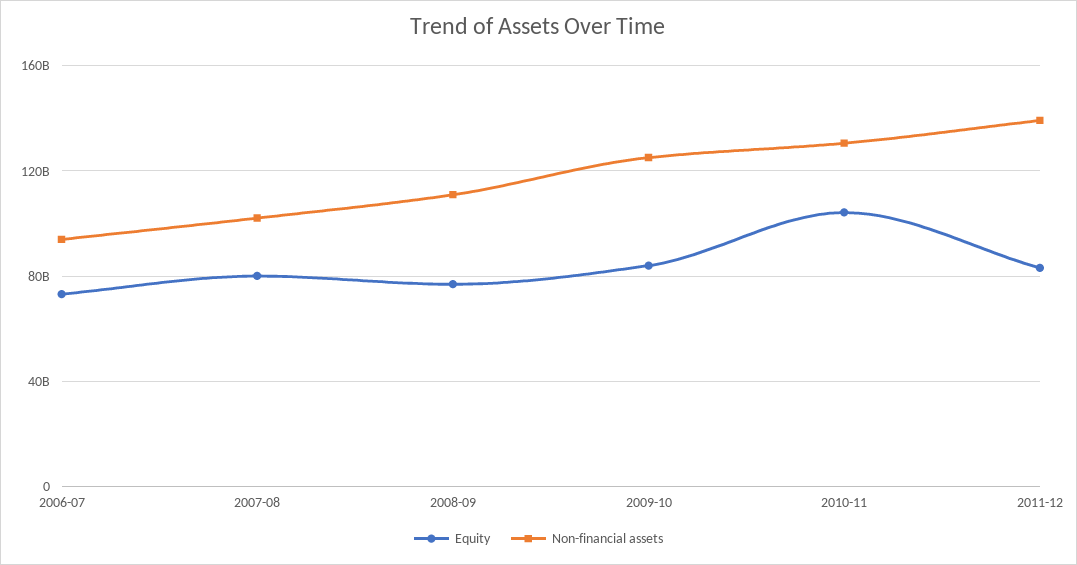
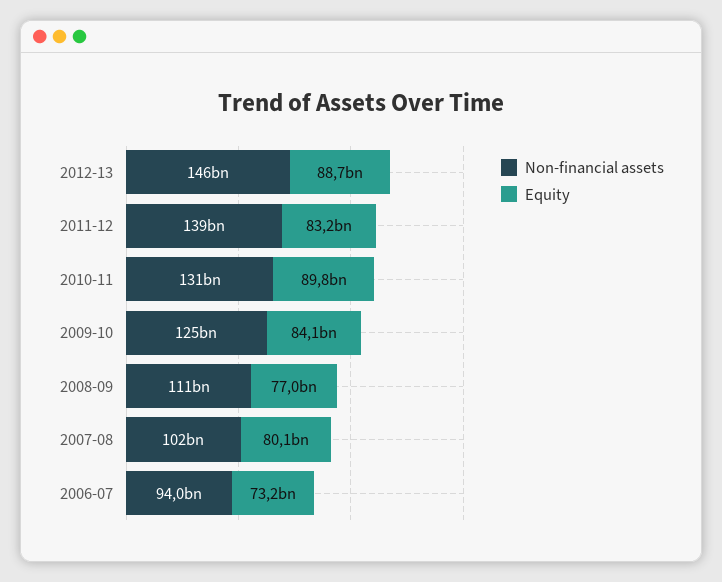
Equity, 2010-11: 105000000000 -> 89800000000
Non-financial assets, 2012-13: none -> 146000000000
Equity, 2012-13: none -> 88700000000

